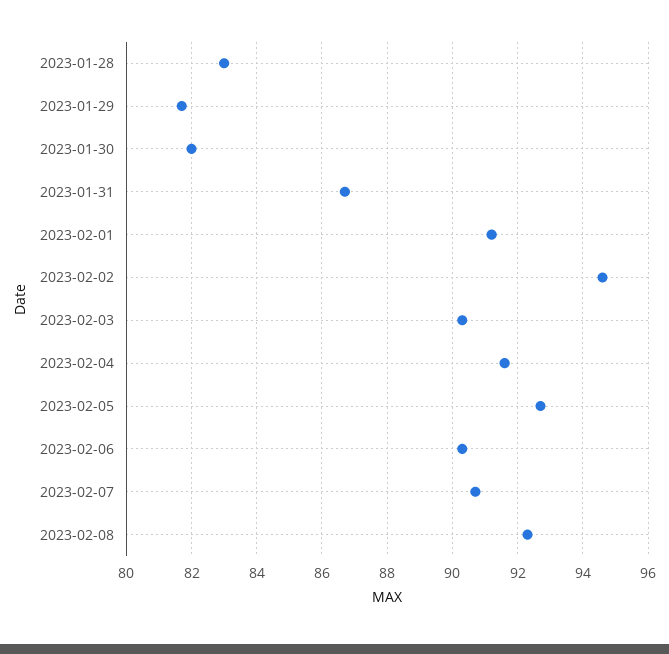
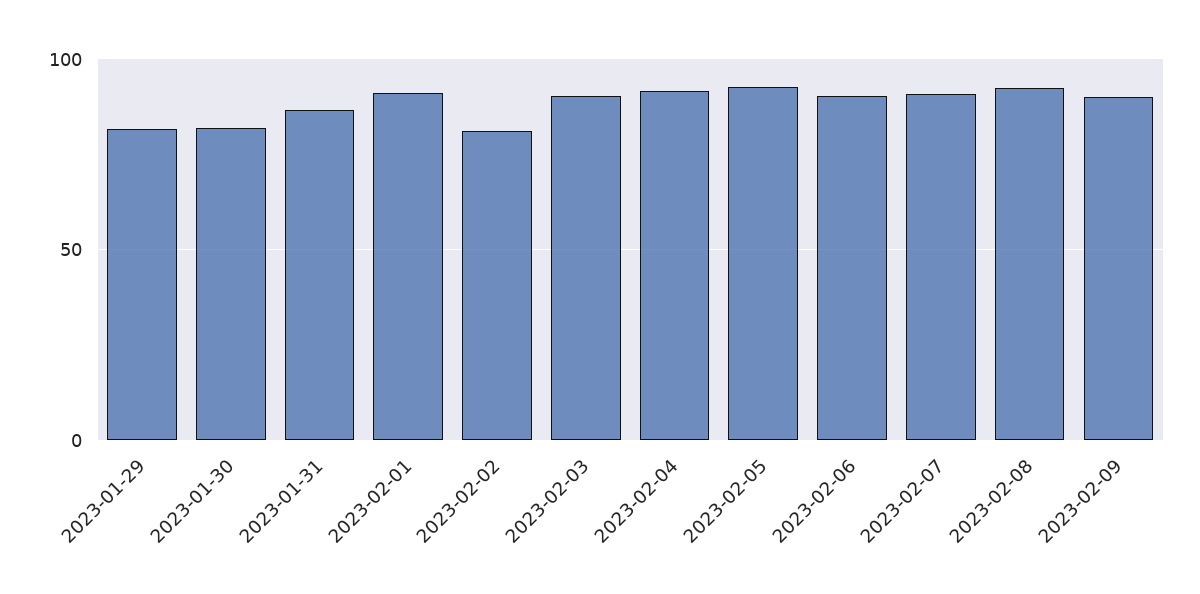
2023-01-28: 83 -> none
2023-02-02: 94.5 -> 80
2023-02-09: none -> 90

